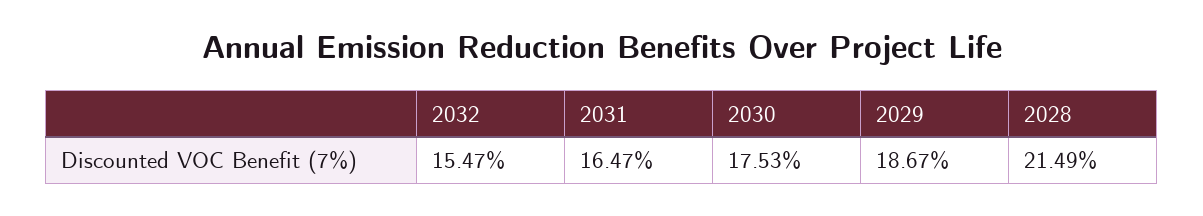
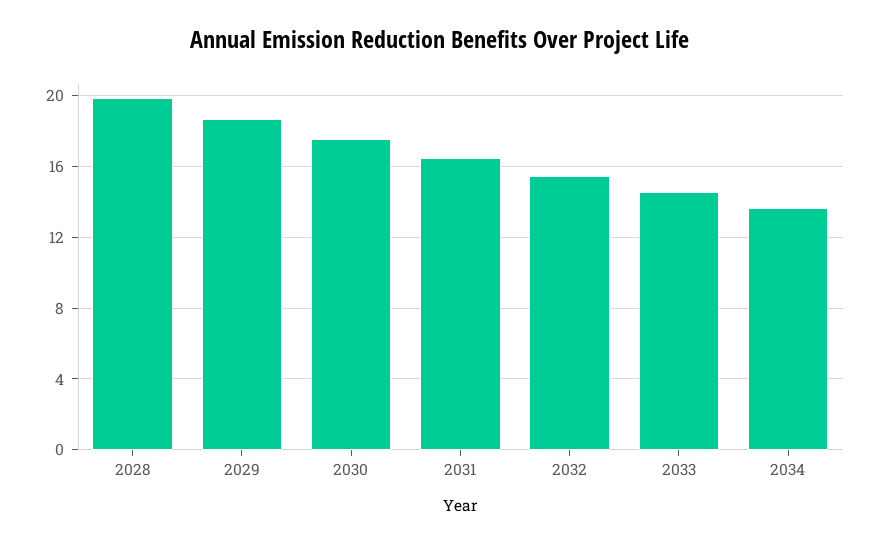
2028: 21.49 -> 20
2033: none -> 14.5
2034: none -> 13.5

